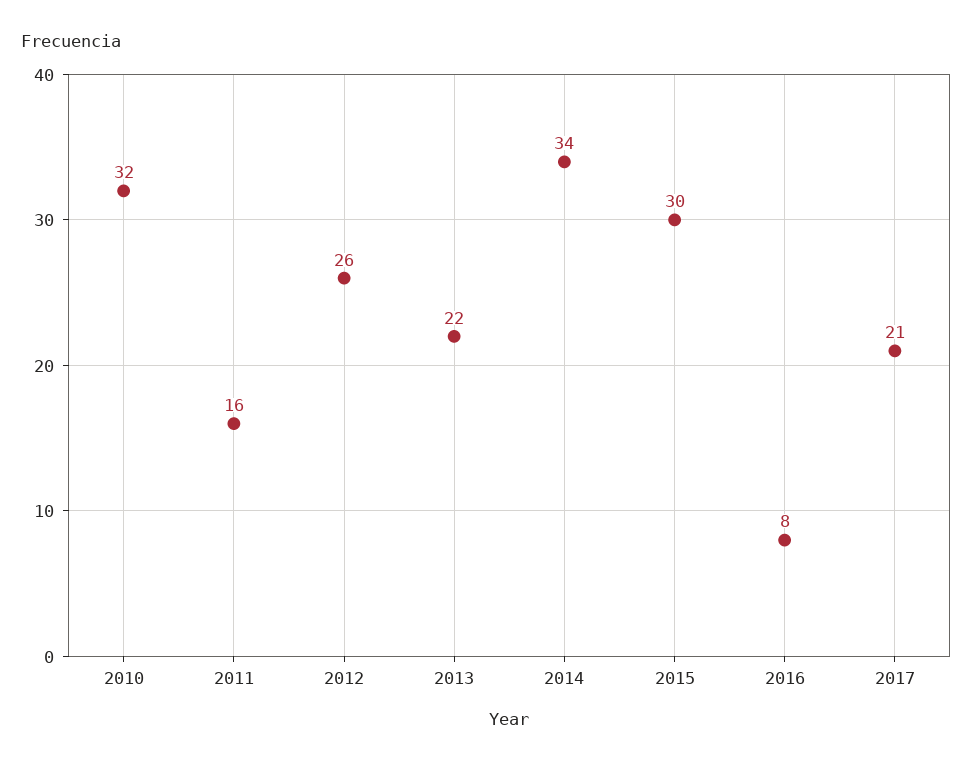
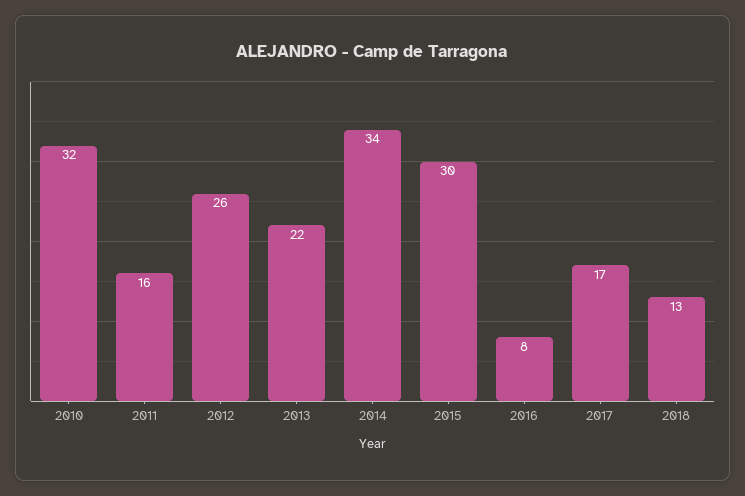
2017: 21 -> 17
2018: none -> 13

